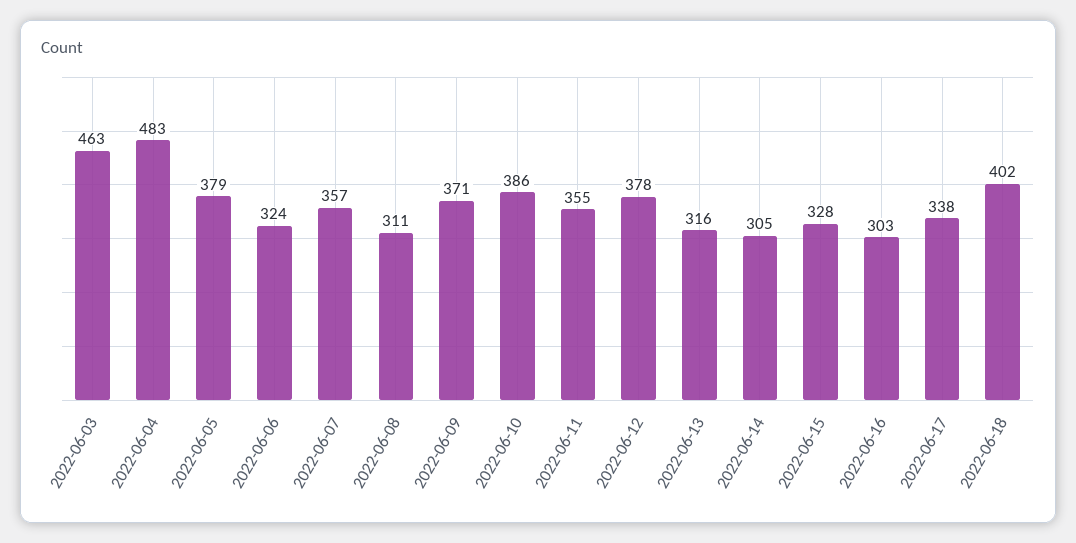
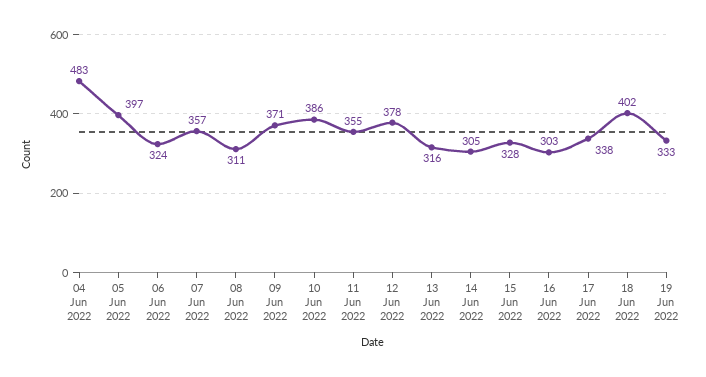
2022-06-03: 463 -> none
2022-06-05: 379 -> 397
19 Jun 2022: none -> 333

